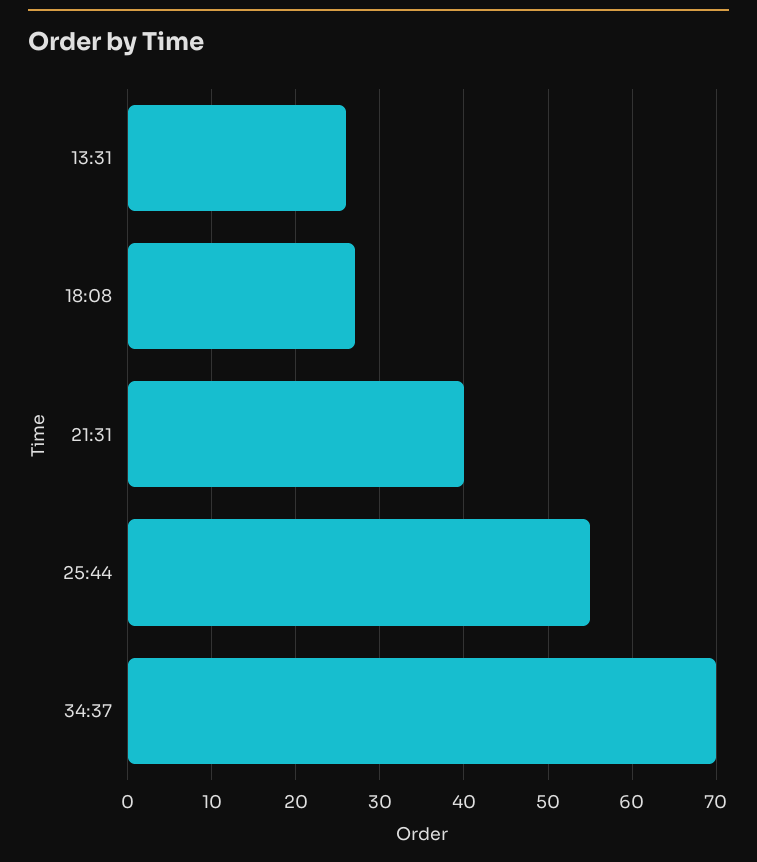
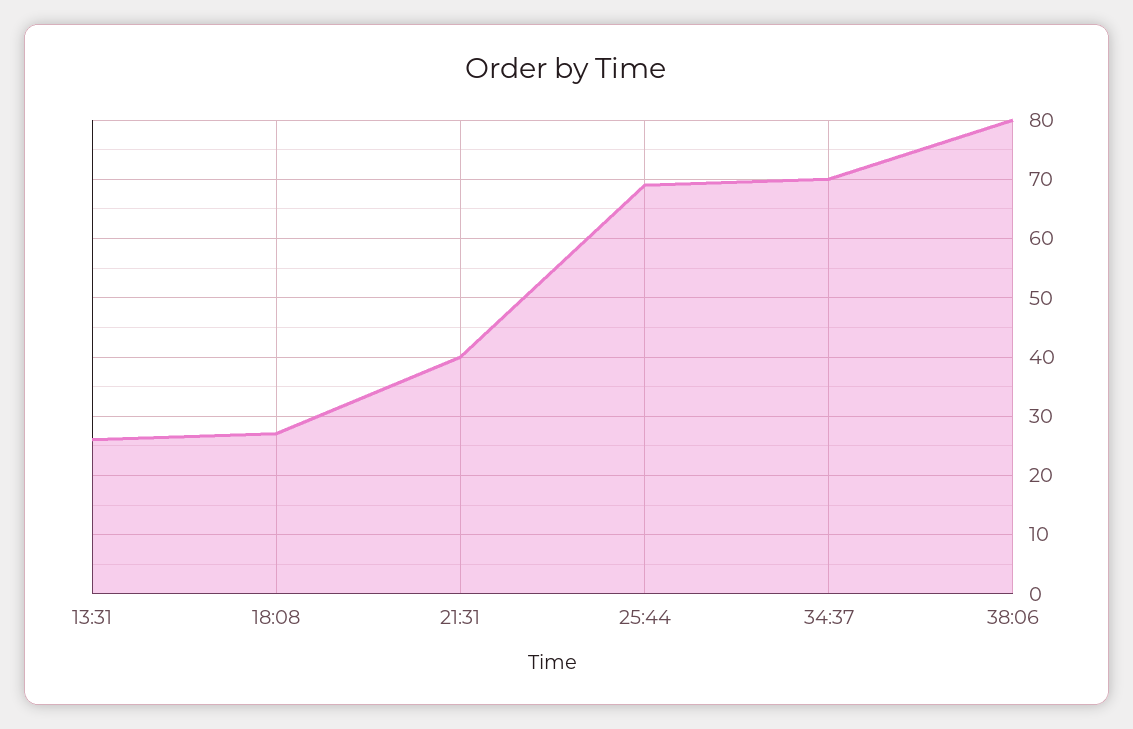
25:44: 55 -> 70
38:06: none -> 80

